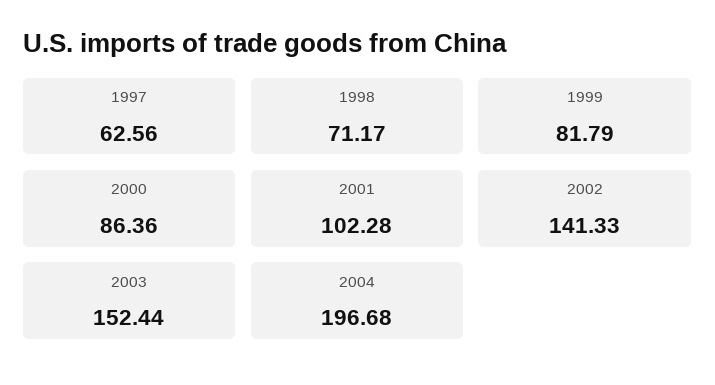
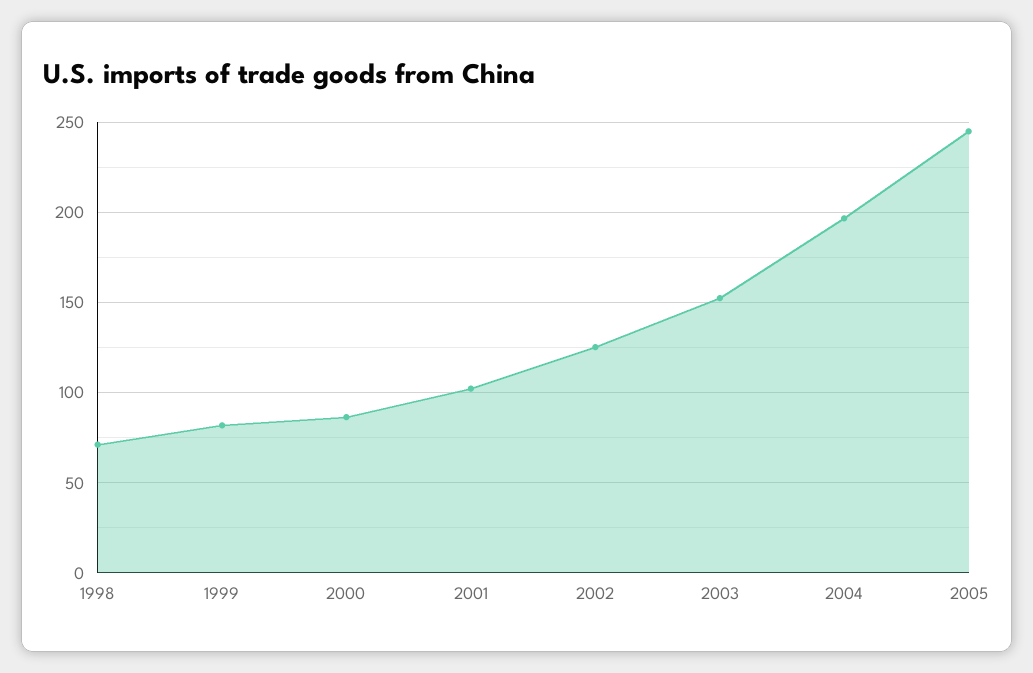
1997: 62.56 -> none
2002: 141.33 -> 125
2005: none -> 245

